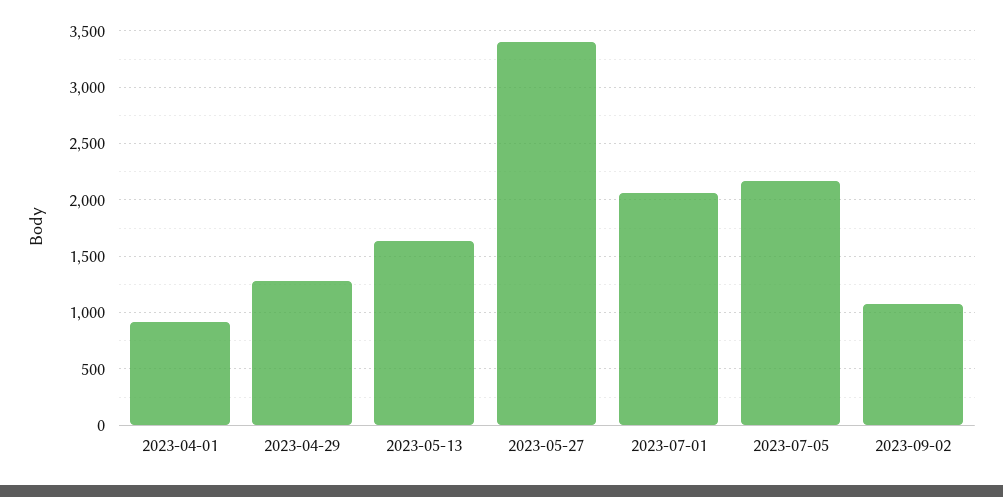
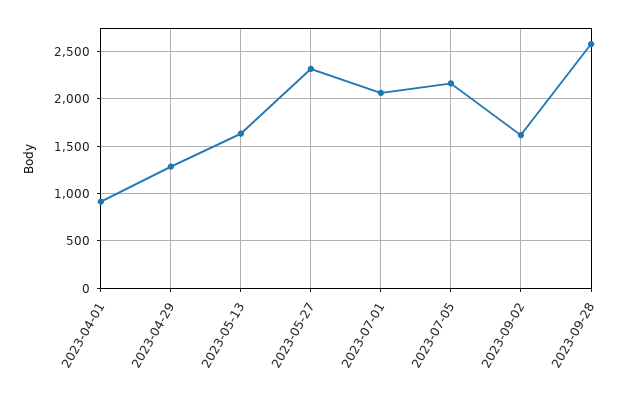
2023-05-27: 3400 -> 2300
2023-09-02: 1100 -> 1600
2023-09-28: none -> 2600

